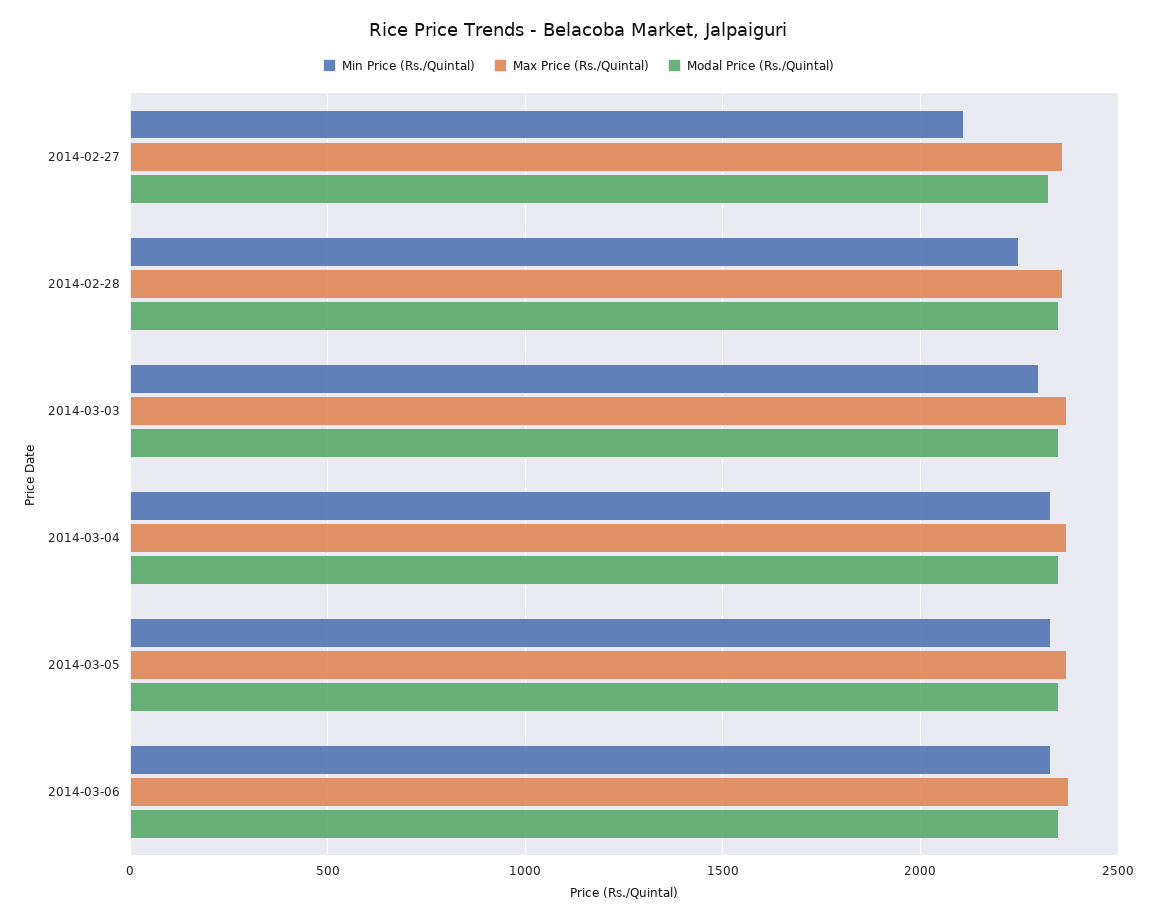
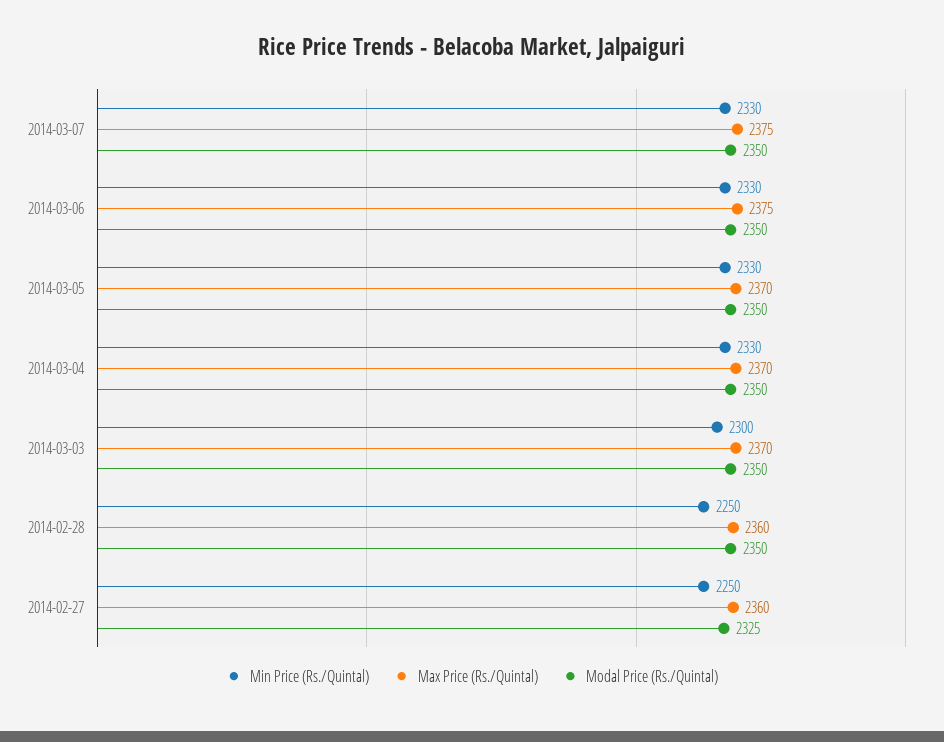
Min Price (Rs./Quintal), 2014-02-27: 2100 -> 2250
Min Price (Rs./Quintal), 2014-03-07: none -> 2330
Max Price (Rs./Quintal), 2014-03-07: none -> 2375
Modal Price (Rs./Quintal), 2014-03-07: none -> 2350

